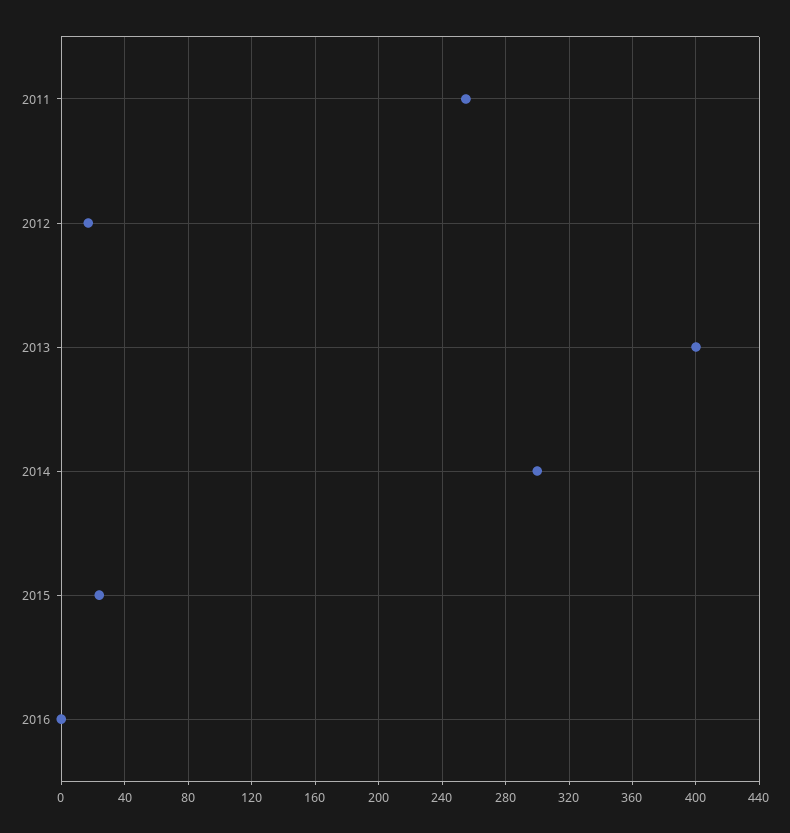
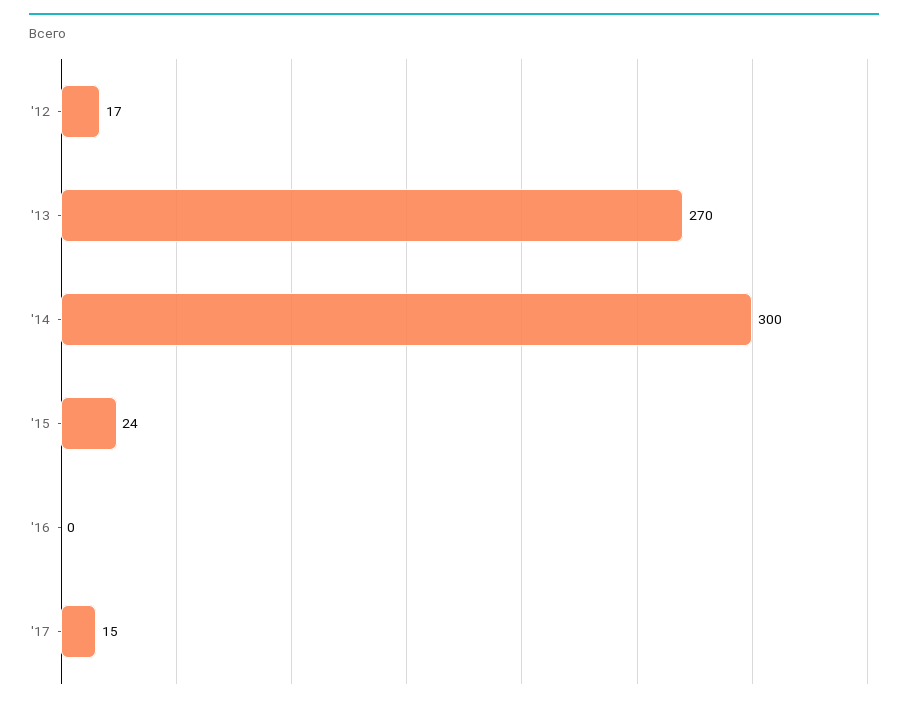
2011: 255 -> none
2013: 400 -> 270
'17: none -> 15

